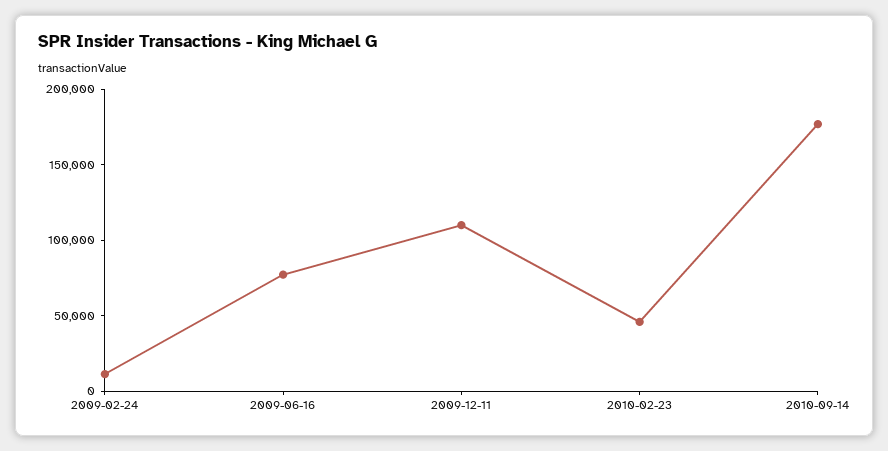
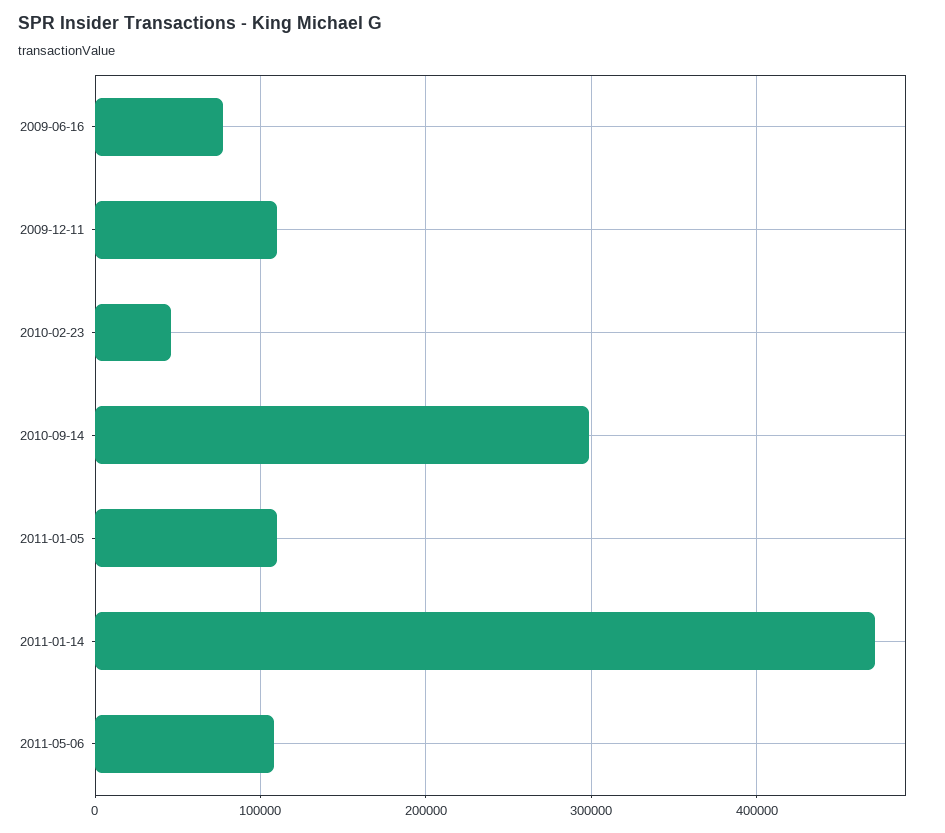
2009-02-24: 10000 -> none
2010-09-14: 180000 -> 300000
2011-01-05: none -> 110000
2011-01-14: none -> 470000
2011-05-06: none -> 110000

